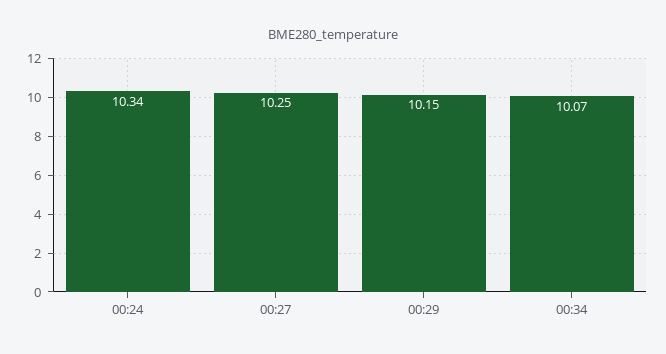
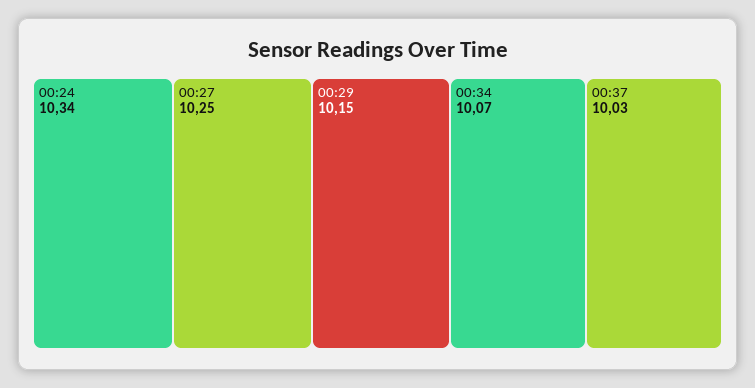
00:37: none -> 10.03

